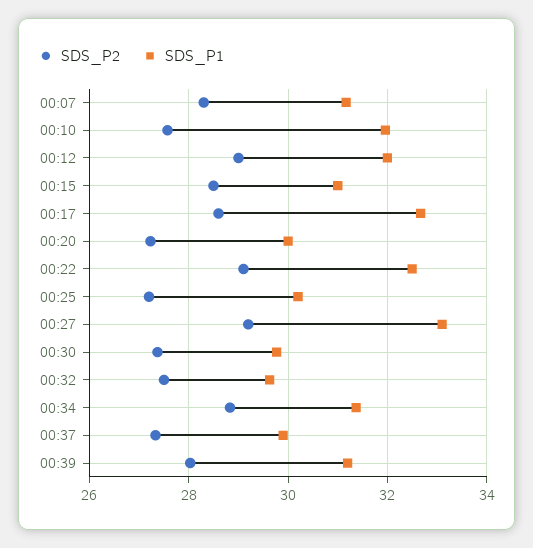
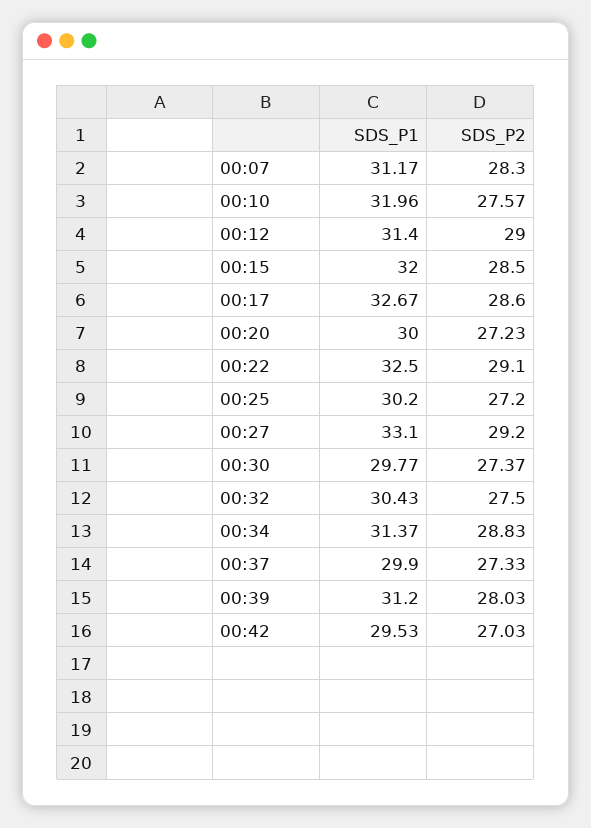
SDS_P1, 00:12: 32 -> 31.4
SDS_P1, 00:15: 31 -> 32
SDS_P1, 00:32: 29.6 -> 30.43
SDS_P1, 00:42: none -> 29.53
SDS_P2, 00:42: none -> 27.03

